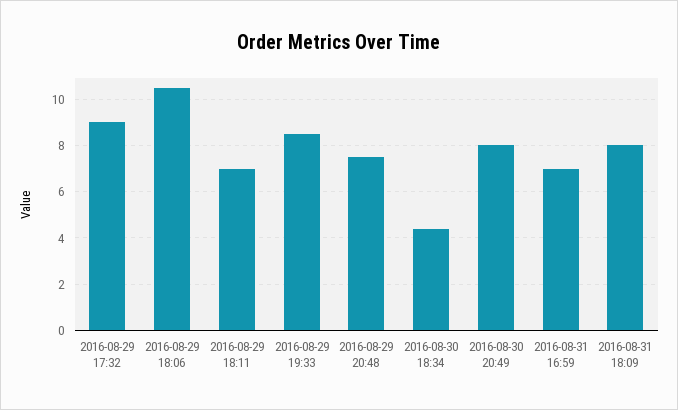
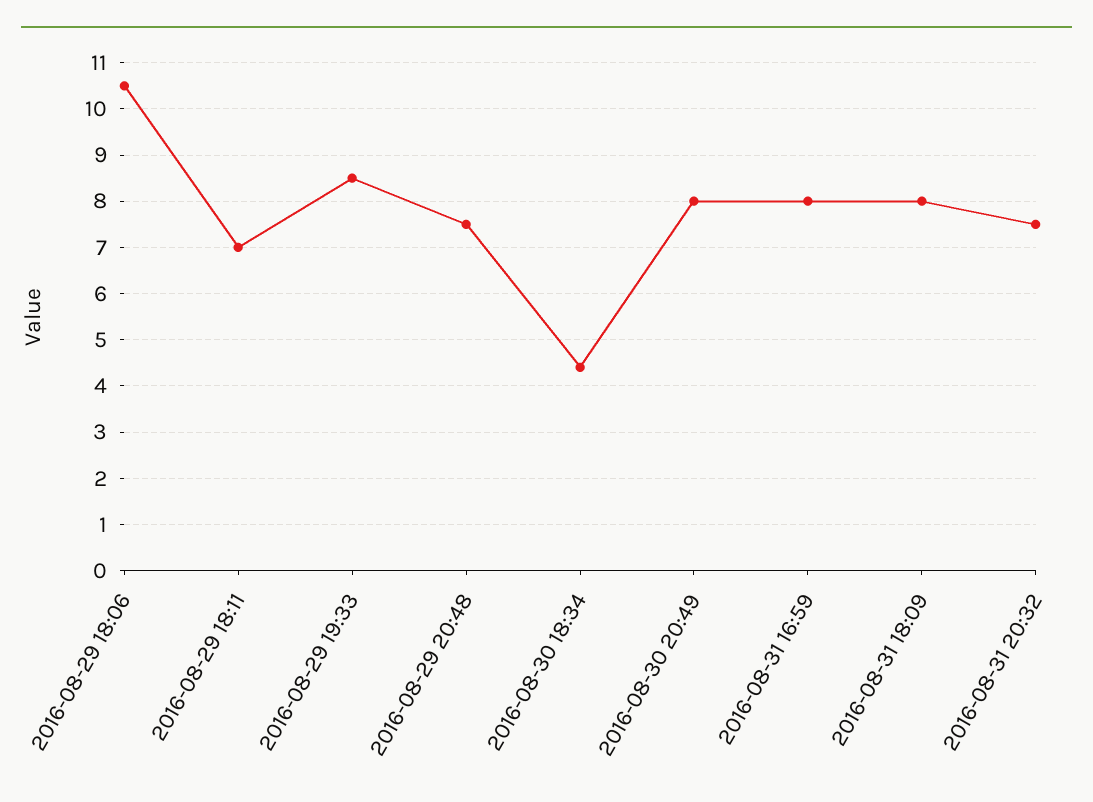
2016-08-29 17:32: 9 -> none
2016-08-31 16:59: 7 -> 8
2016-08-31 20:32: none -> 7.5

